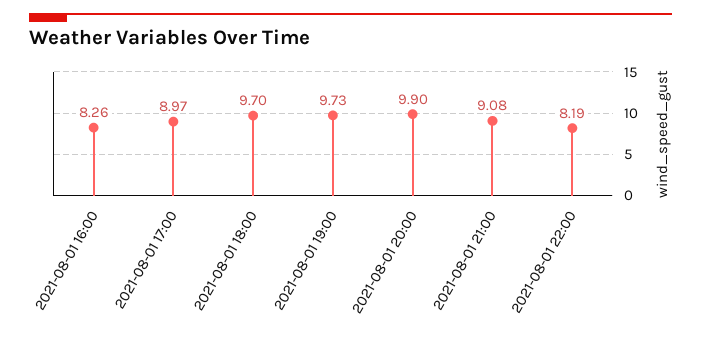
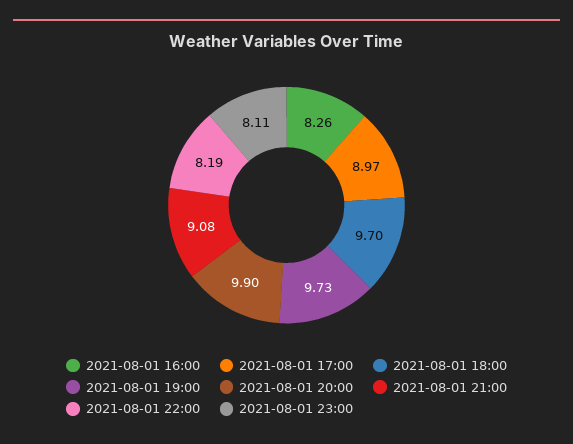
2021-08-01 23:00: none -> 8.11

